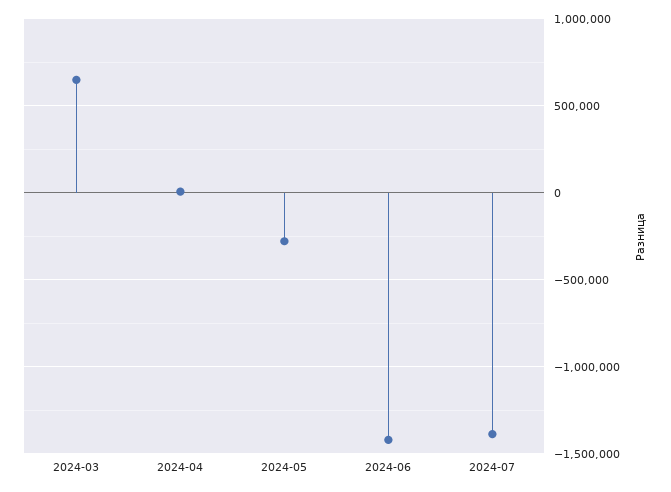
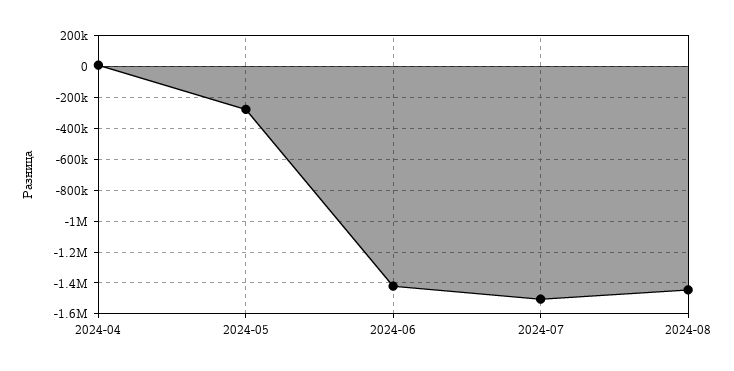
2024-03: 650000 -> none
2024-07: -1400000 -> -1500000
2024-08: none -> -1450000

